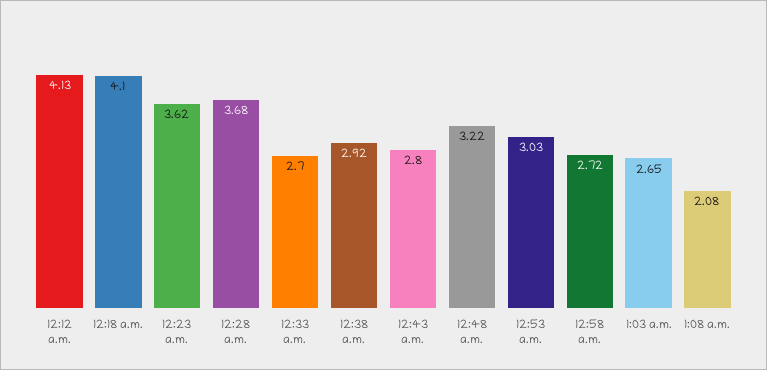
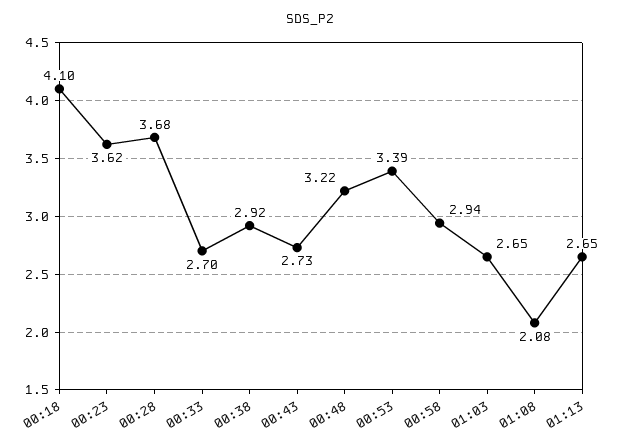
12:12 a.m.: 4.13 -> none
12:43 a.m.: 2.8 -> 2.73
12:53 a.m.: 3.03 -> 3.39
12:58 a.m.: 2.72 -> 2.94
01:13: none -> 2.65

